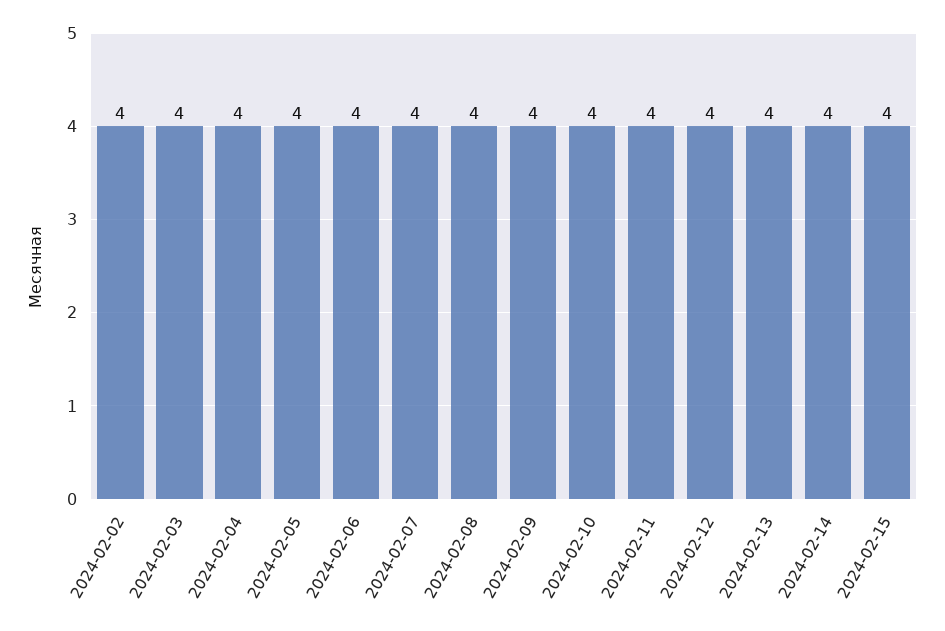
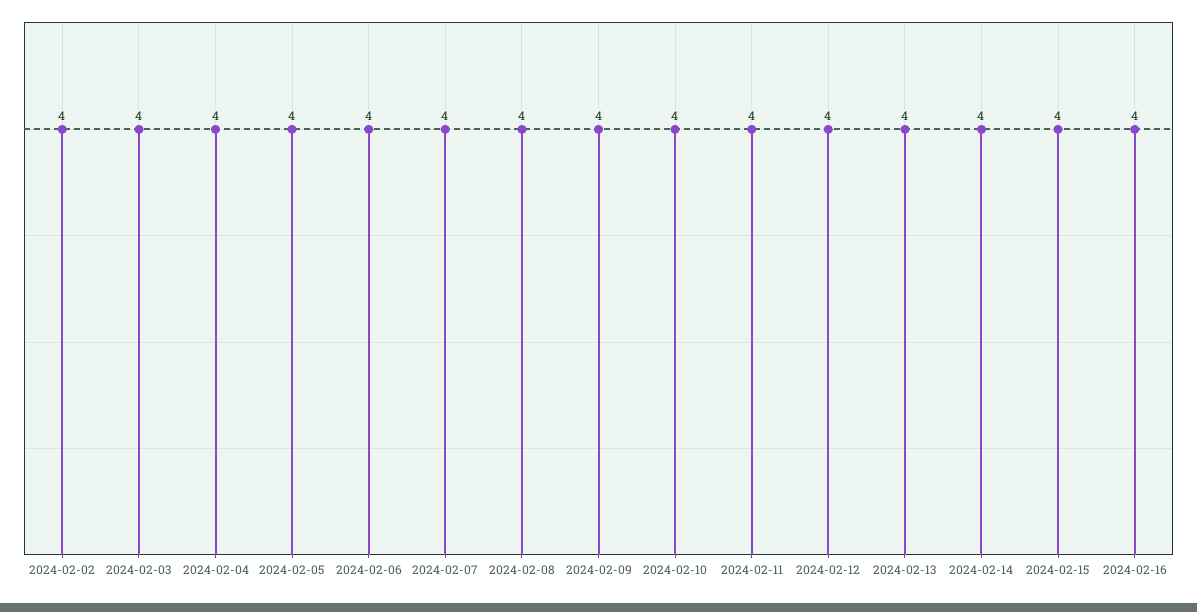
2024-02-16: none -> 4

